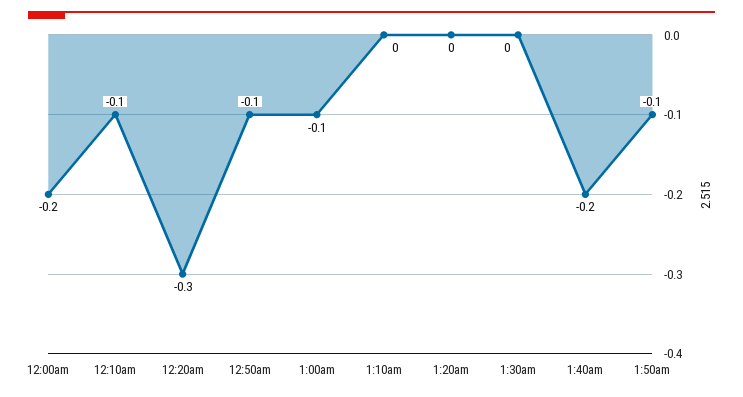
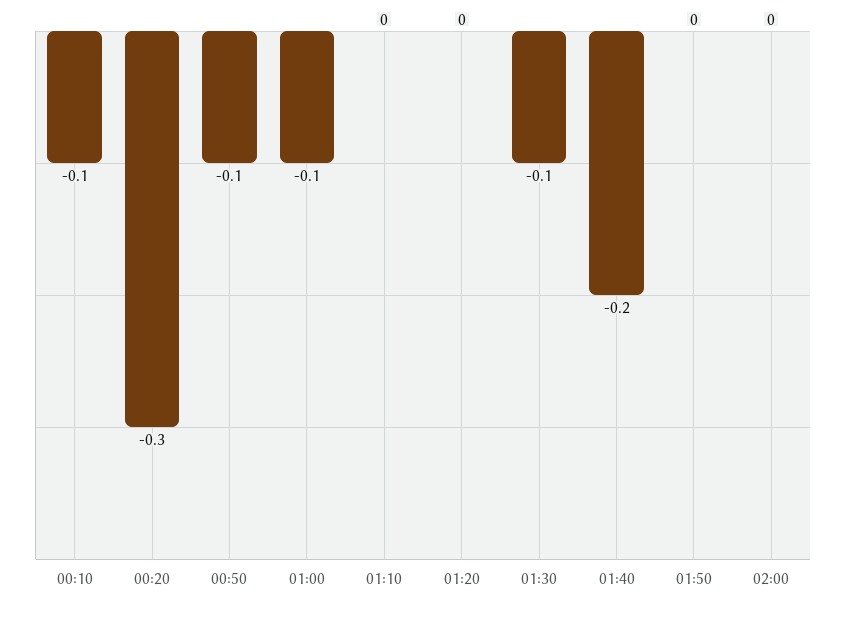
12:00am: -0.2 -> none
1:30am: 0 -> -0.1
1:50am: -0.1 -> 0
02:00: none -> 0

